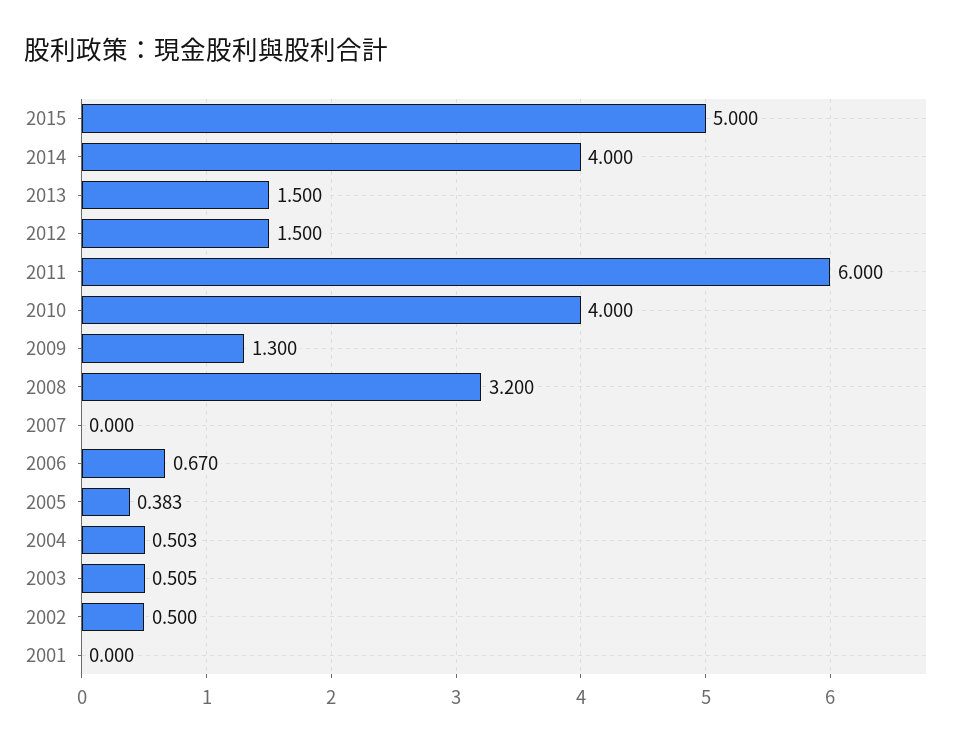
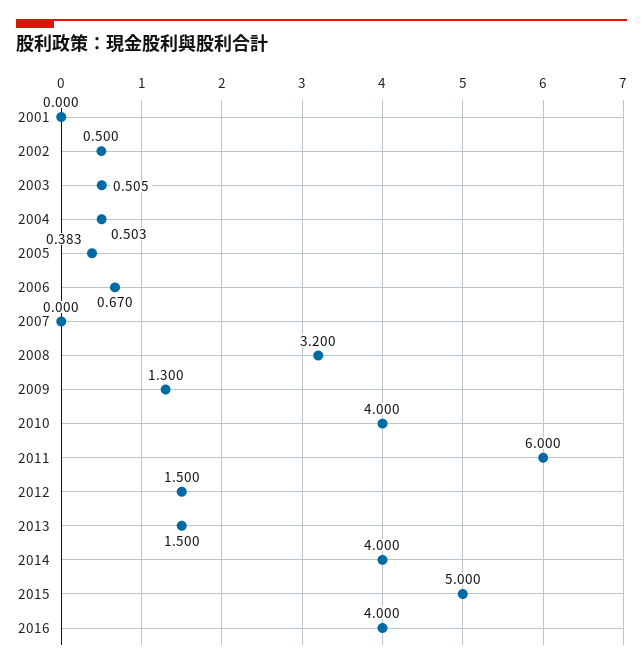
2016: none -> 4

